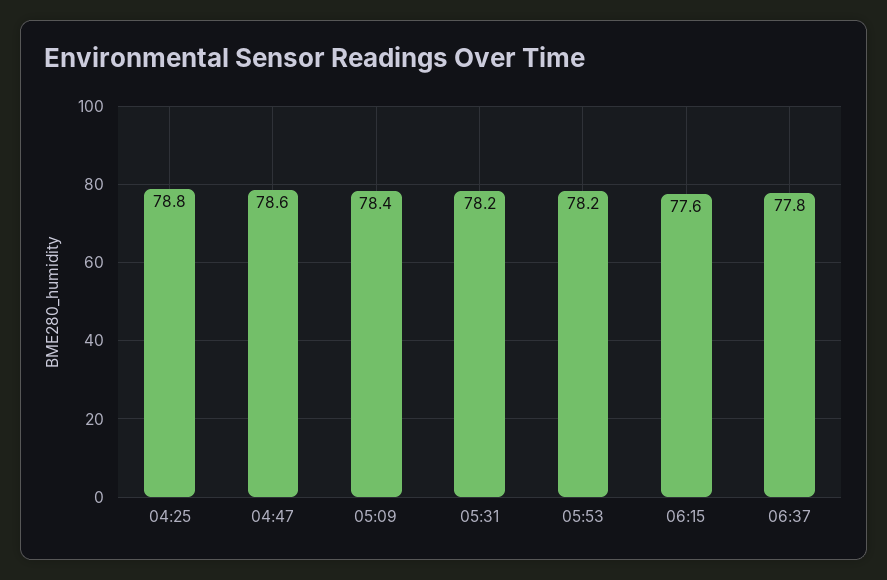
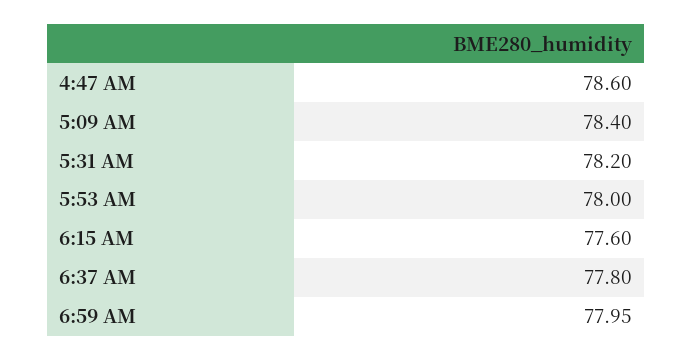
04:25: 78.8 -> none
05:53: 78.2 -> 78
6:59 AM: none -> 77.95

